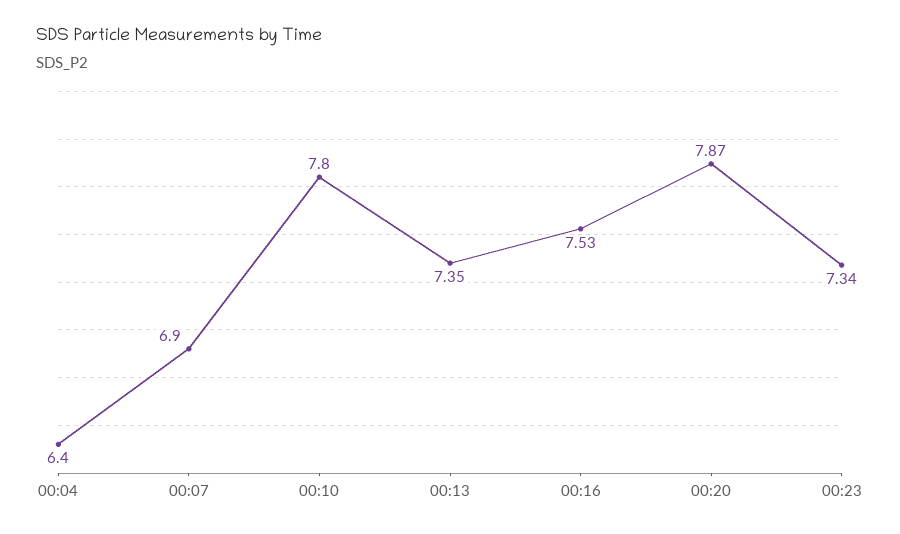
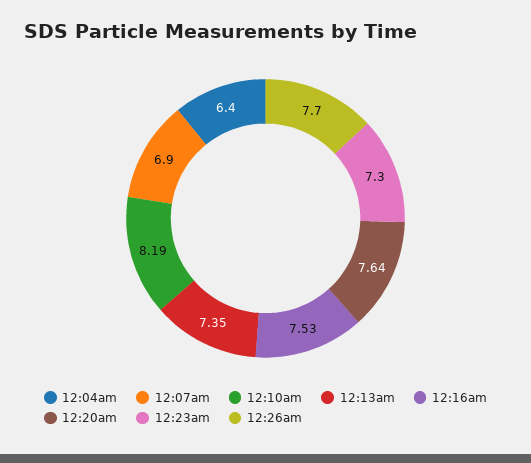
00:10: 7.8 -> 8.19
00:20: 7.87 -> 7.64
00:23: 7.34 -> 7.3
12:26am: none -> 7.7

